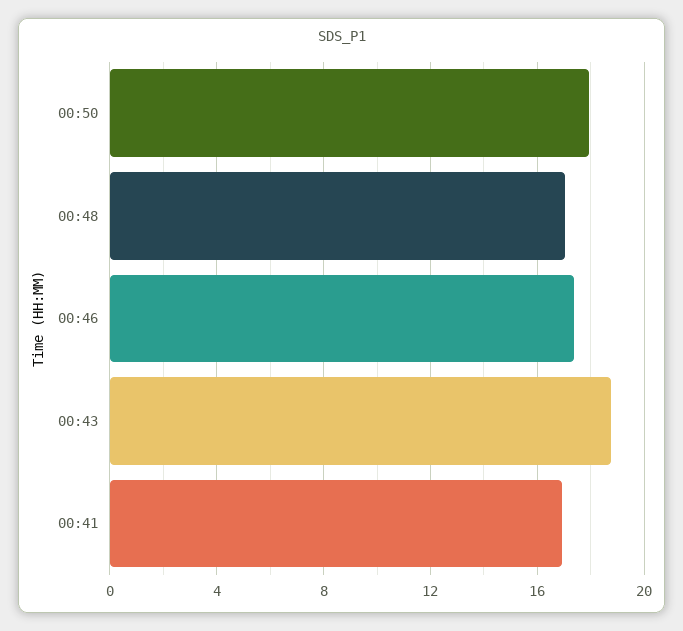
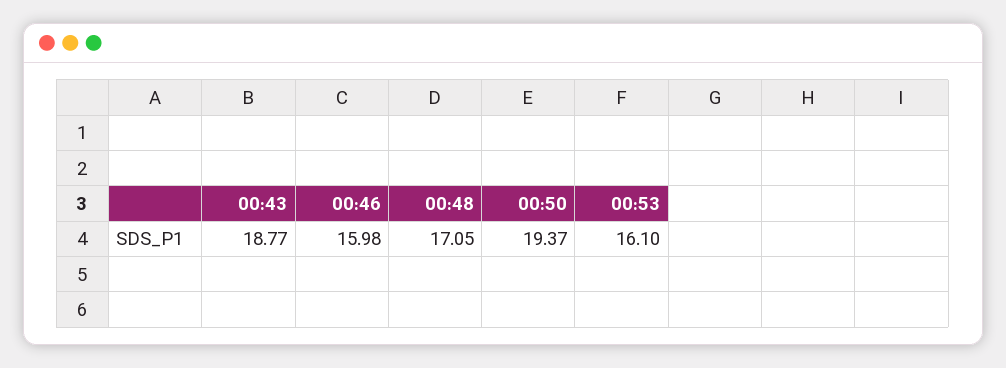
00:50: 18 -> 19.37
00:46: 17.5 -> 15.98
00:41: 17 -> none
00:53: none -> 16.1

